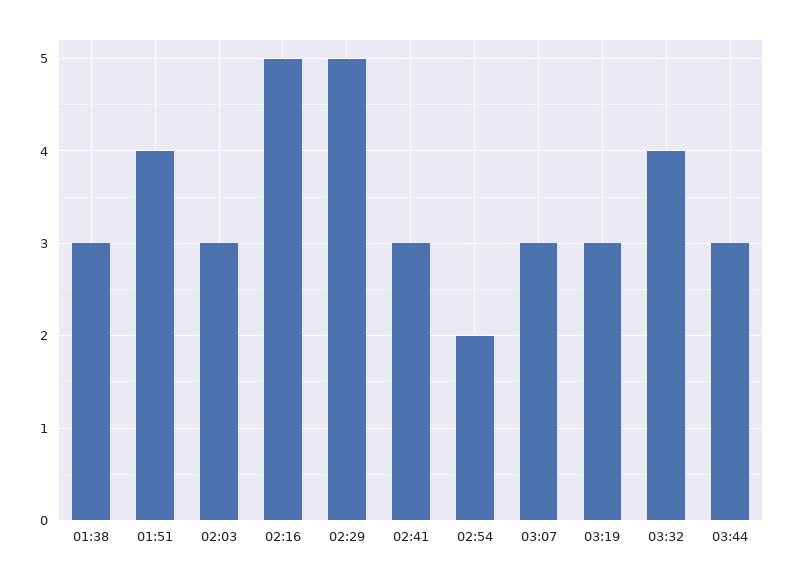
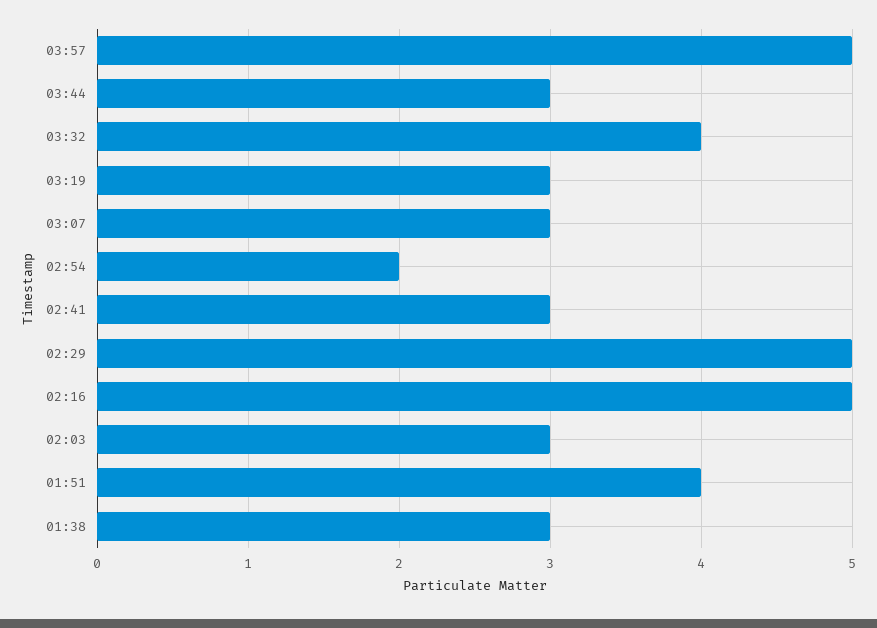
03:57: none -> 5

